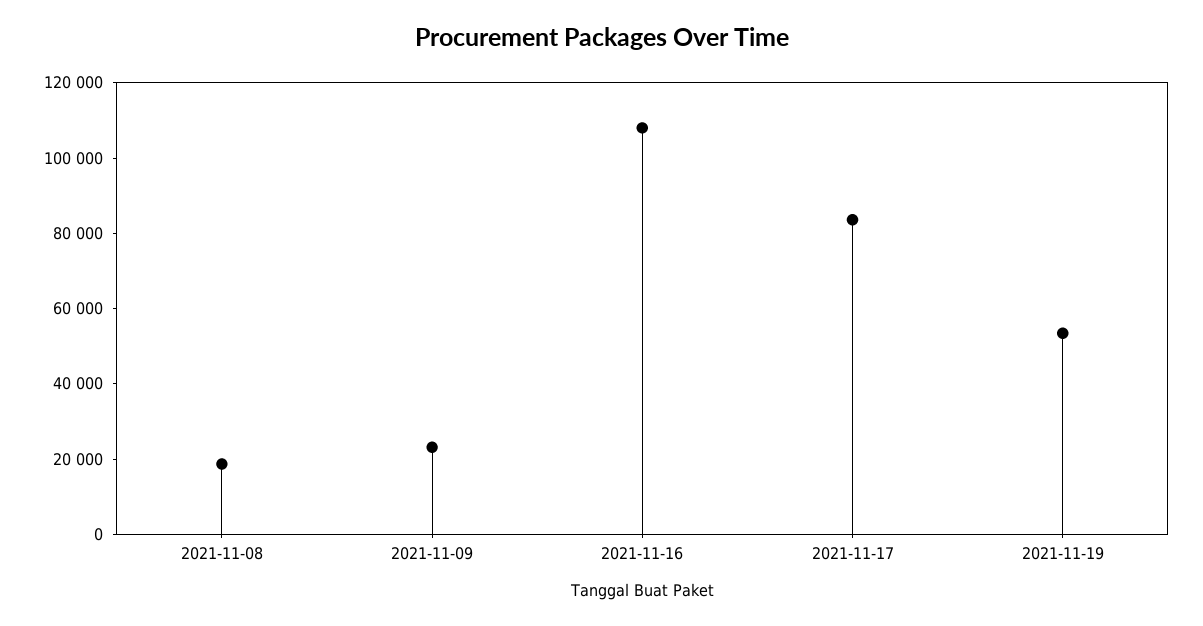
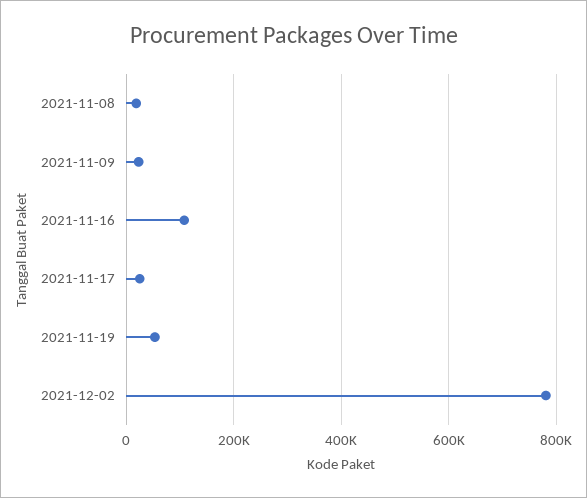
2021-11-17: 85000 -> 20000
2021-12-02: none -> 780000

